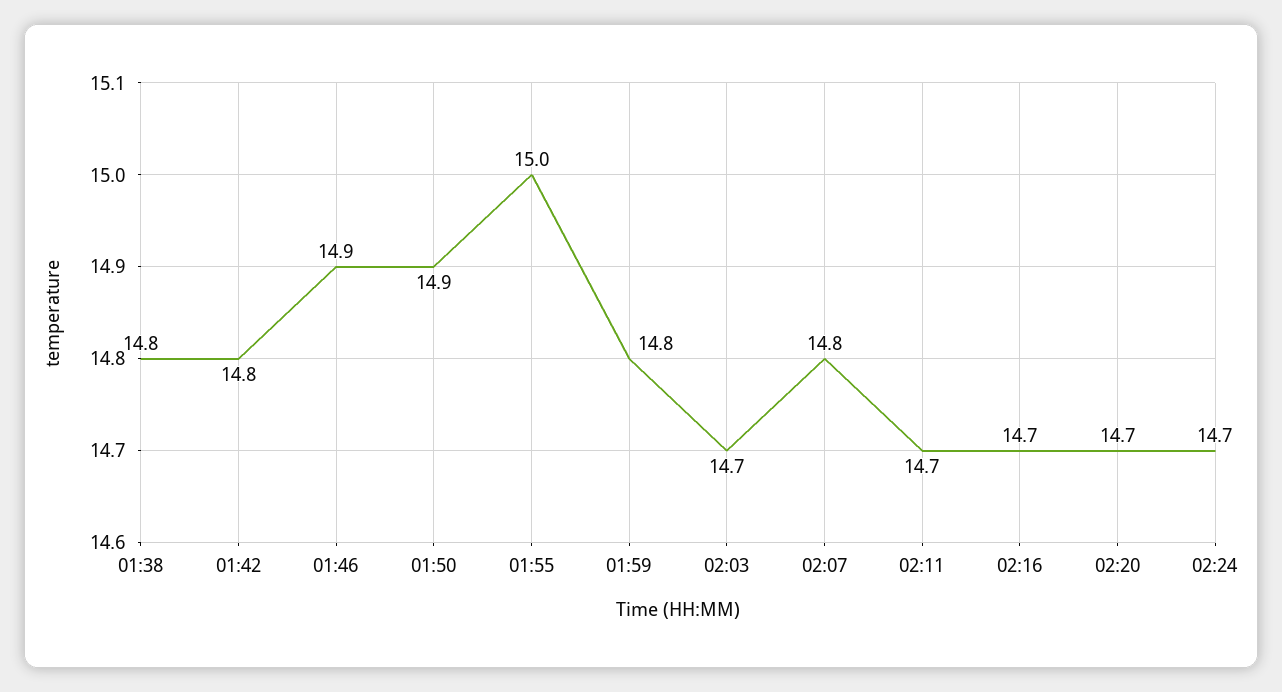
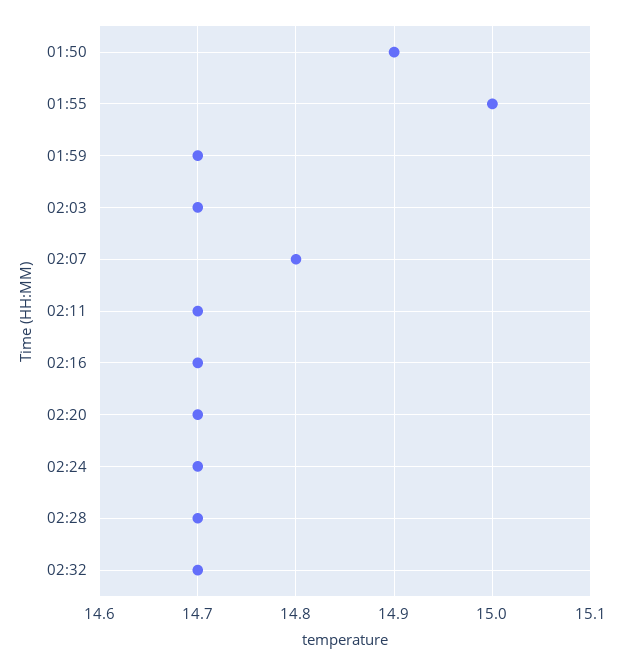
01:38: 14.8 -> none
01:42: 14.8 -> none
01:46: 14.9 -> none
01:59: 14.8 -> 14.7
02:28: none -> 14.7
02:32: none -> 14.7

